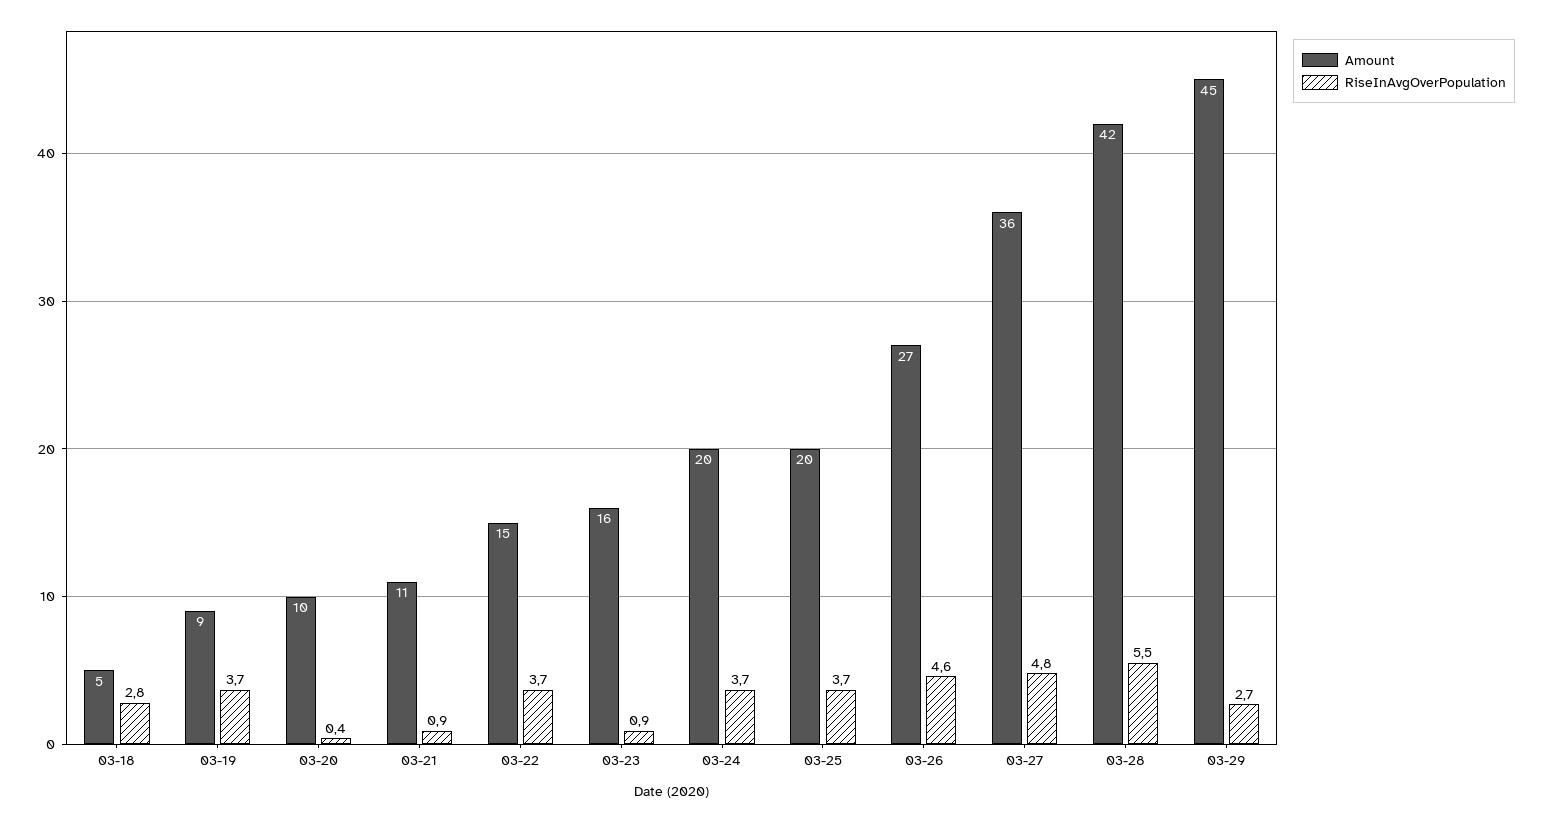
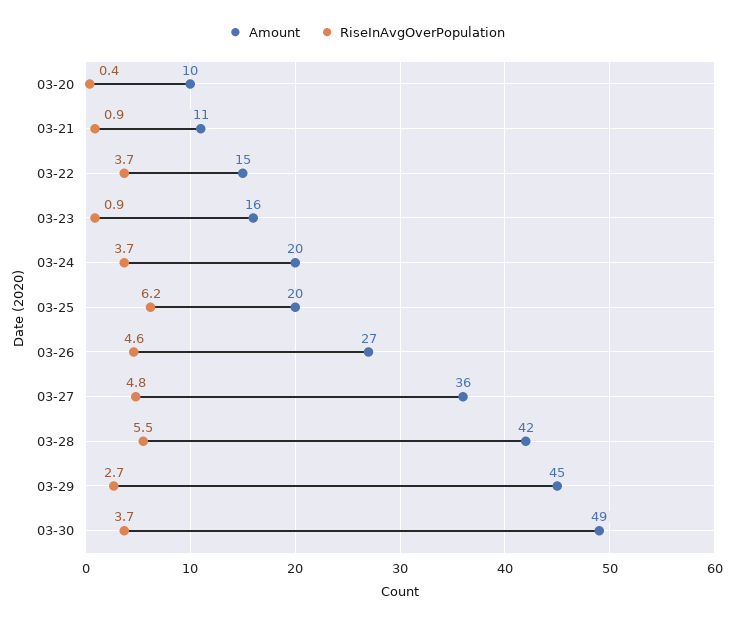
Amount, 03-18: 5 -> none
RiseInAvgOverPopulation, 03-18: 2.8 -> none
Amount, 03-19: 9 -> none
RiseInAvgOverPopulation, 03-19: 3.7 -> none
RiseInAvgOverPopulation, 03-25: 3.7 -> 6.2
Amount, 03-30: none -> 49
RiseInAvgOverPopulation, 03-30: none -> 3.7

